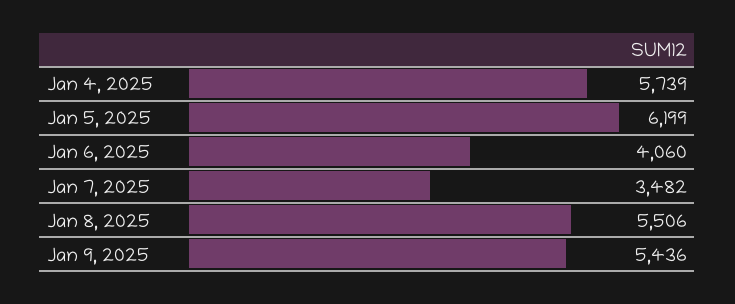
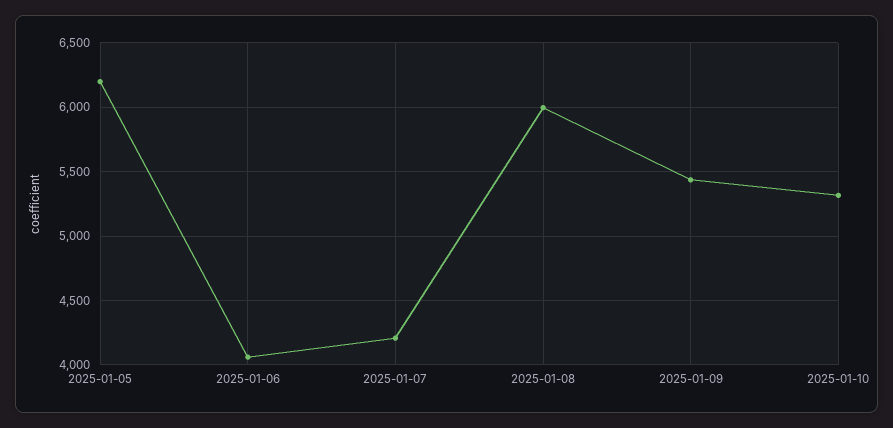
Jan 4, 2025: 5739 -> none
Jan 7, 2025: 3482 -> 4200
Jan 8, 2025: 5506 -> 6000
2025-01-10: none -> 5300

